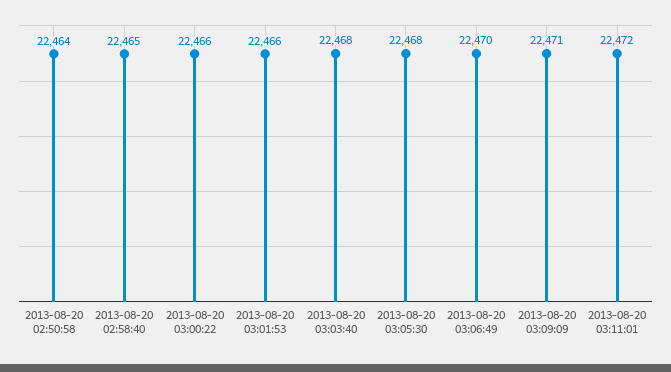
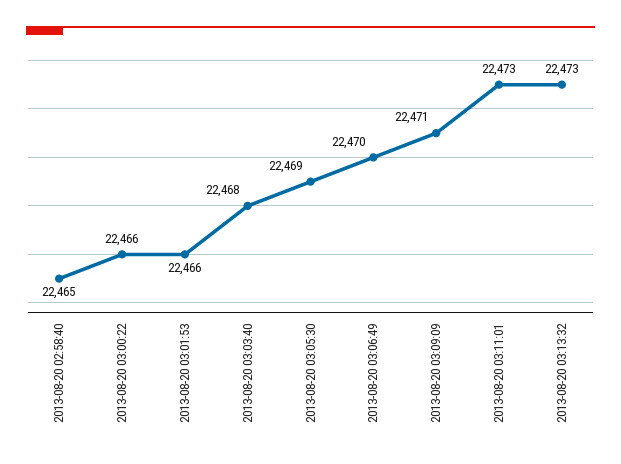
2013-08-20 02:50:58: 22464 -> none
2013-08-20 03:05:30: 22468 -> 22469
2013-08-20 03:11:01: 22472 -> 22473
2013-08-20 03:13:32: none -> 22473

